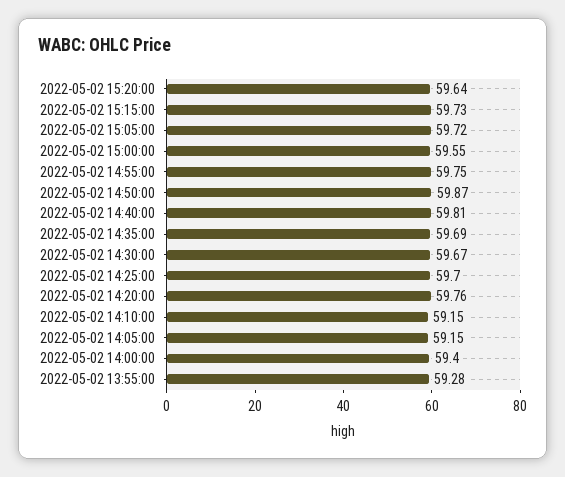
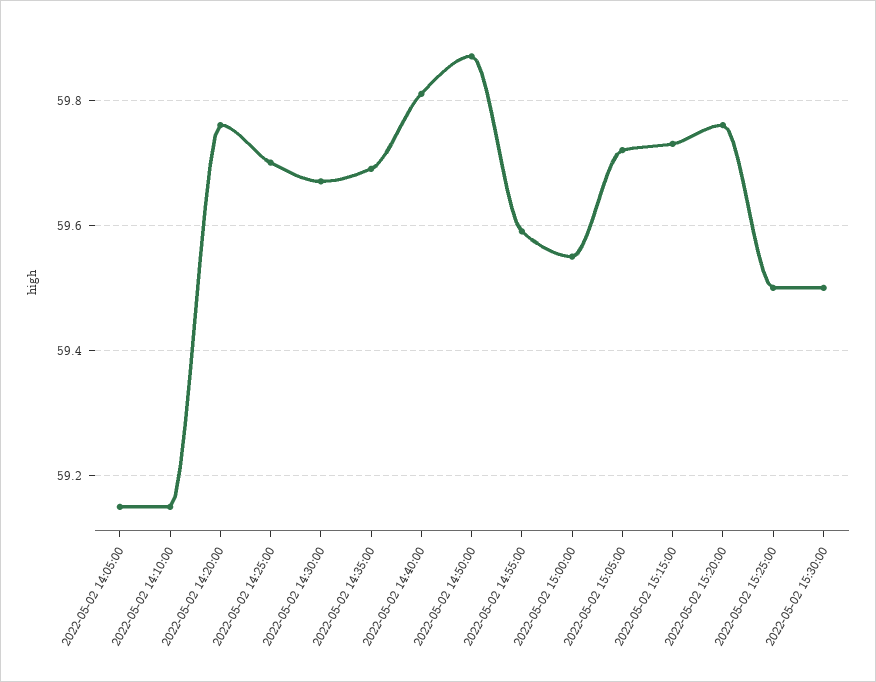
2022-05-02 15:20:00: 59.64 -> 59.75
2022-05-02 14:55:00: 59.75 -> 59.6
2022-05-02 14:00:00: 59.4 -> none
2022-05-02 13:55:00: 59.28 -> none
2022-05-02 15:25:00: none -> 59.5
2022-05-02 15:30:00: none -> 59.5

